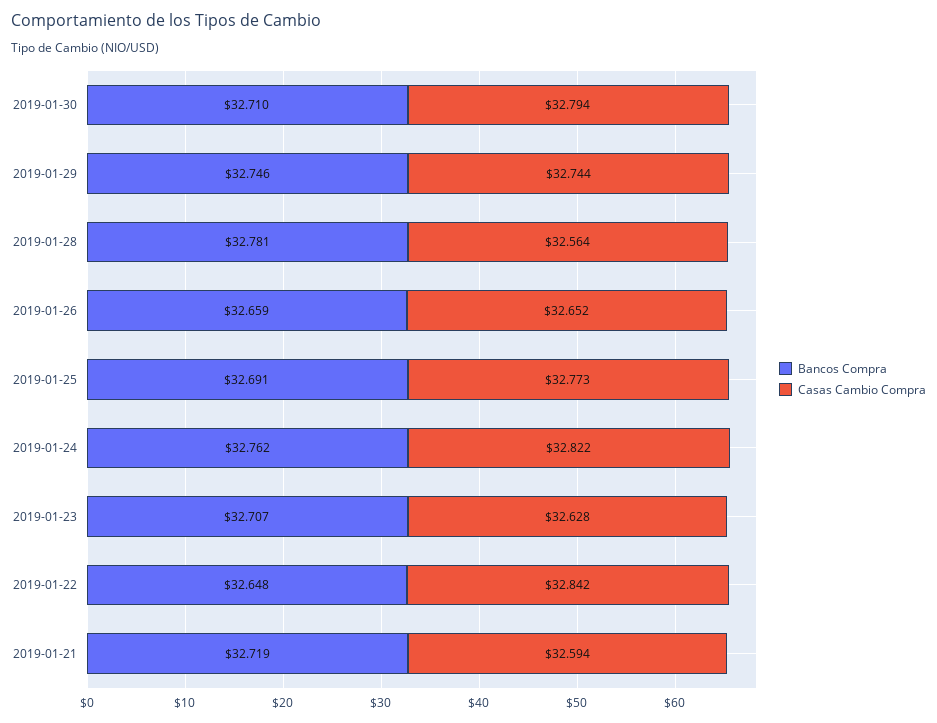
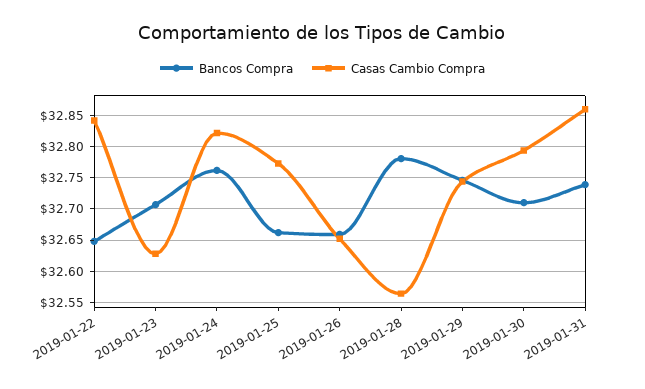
Bancos Compra, 2019-01-25: 32.691 -> 32.66
Bancos Compra, 2019-01-21: 32.719 -> none
Casas Cambio Compra, 2019-01-21: 32.594 -> none
Bancos Compra, 2019-01-31: none -> 32.74
Casas Cambio Compra, 2019-01-31: none -> 32.86

